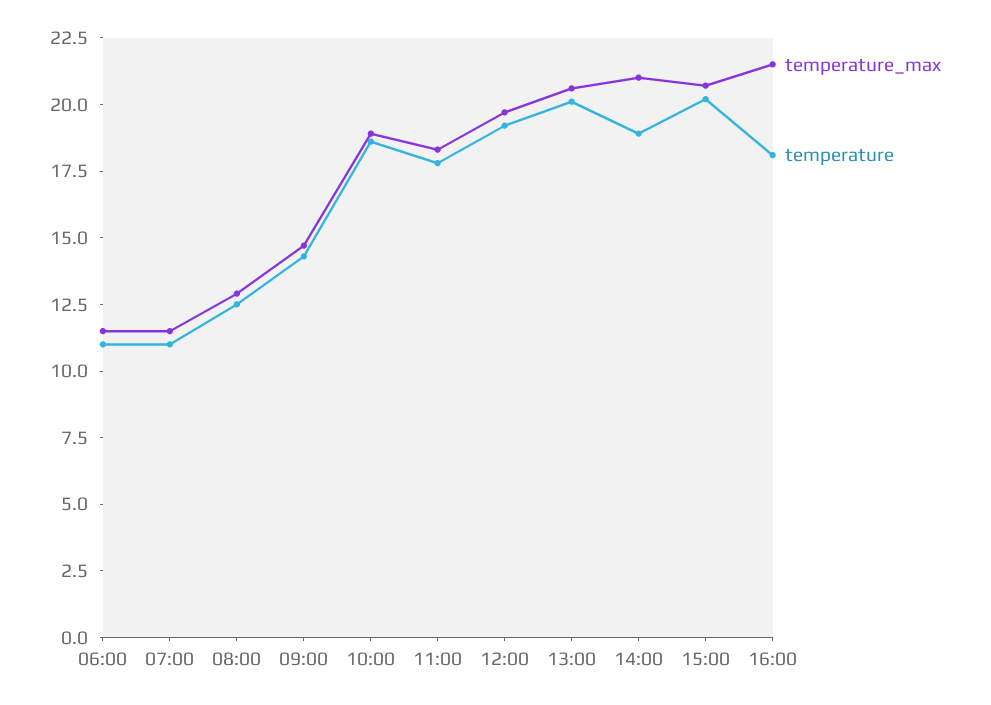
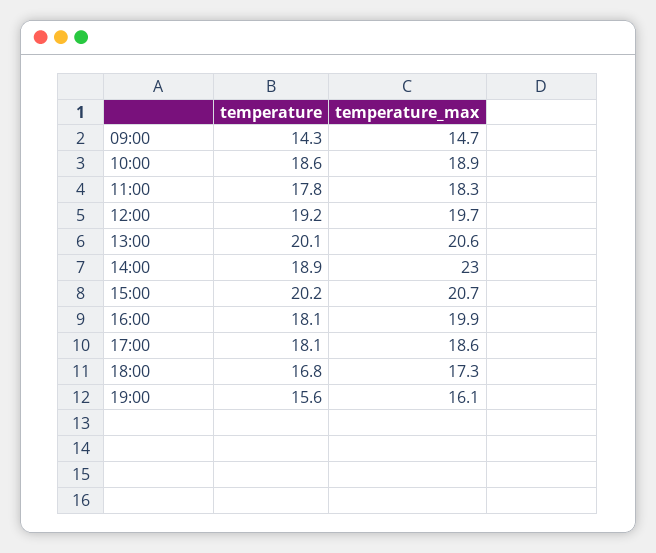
temperature_max, 06:00: 11.5 -> none
temperature, 06:00: 11 -> none
temperature_max, 07:00: 11.5 -> none
temperature, 07:00: 11 -> none
temperature_max, 08:00: 13 -> none
temperature, 08:00: 12.5 -> none
temperature_max, 14:00: 21 -> 23
temperature_max, 16:00: 21.5 -> 19.9
temperature, 17:00: none -> 18.1
temperature_max, 17:00: none -> 18.6
temperature, 18:00: none -> 16.8
temperature_max, 18:00: none -> 17.3
temperature, 19:00: none -> 15.6
temperature_max, 19:00: none -> 16.1

